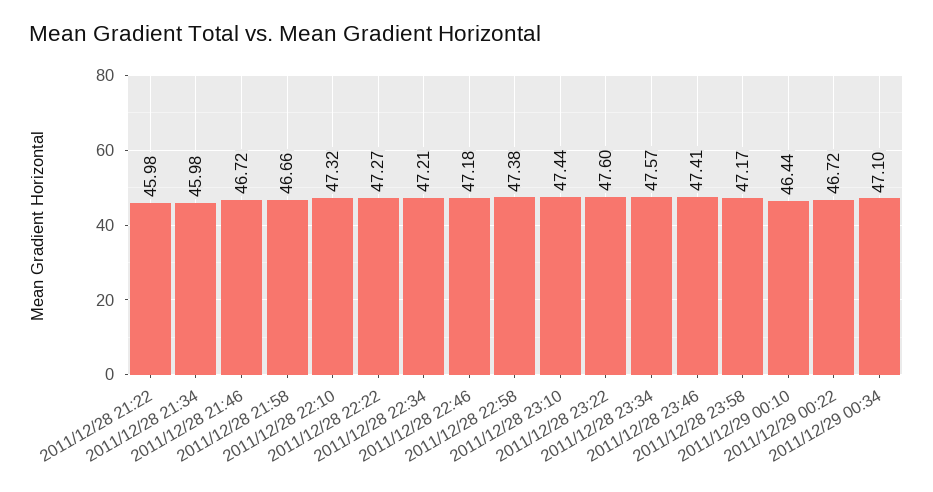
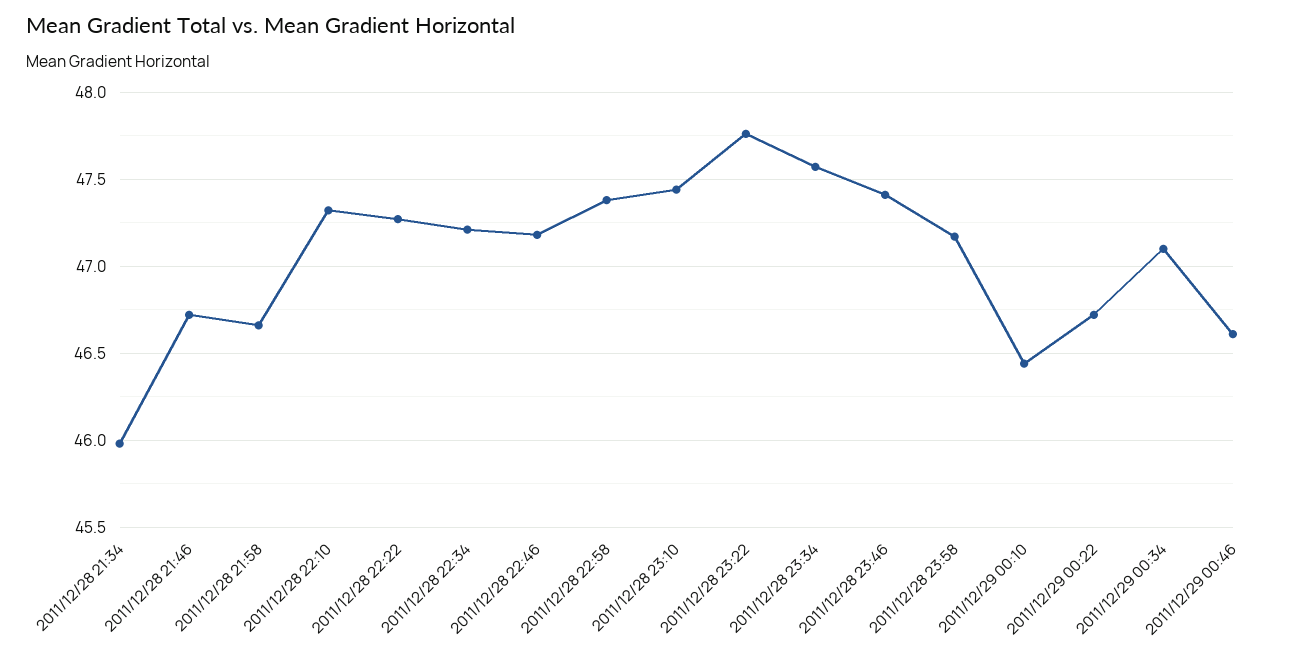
2011/12/28 21:22: 45.98 -> none
2011/12/28 23:22: 47.6 -> 47.75
2011/12/29 00:46: none -> 46.6

